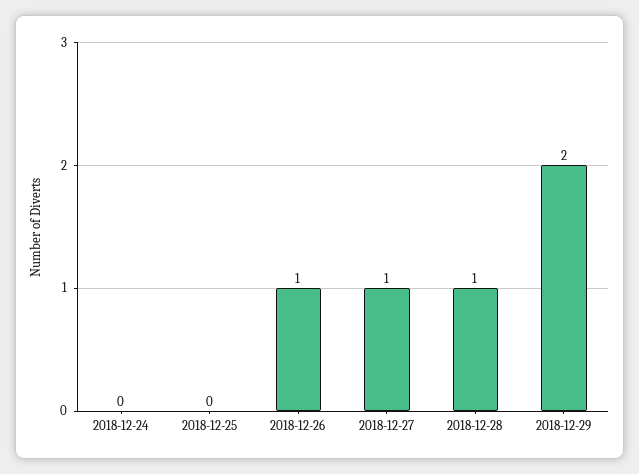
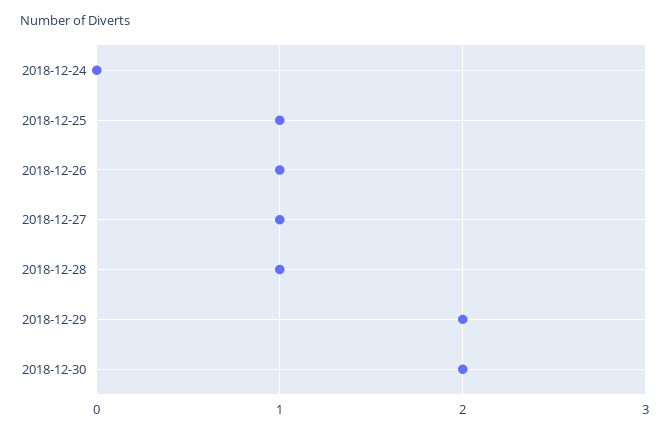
2018-12-25: 0 -> 1
2018-12-30: none -> 2

